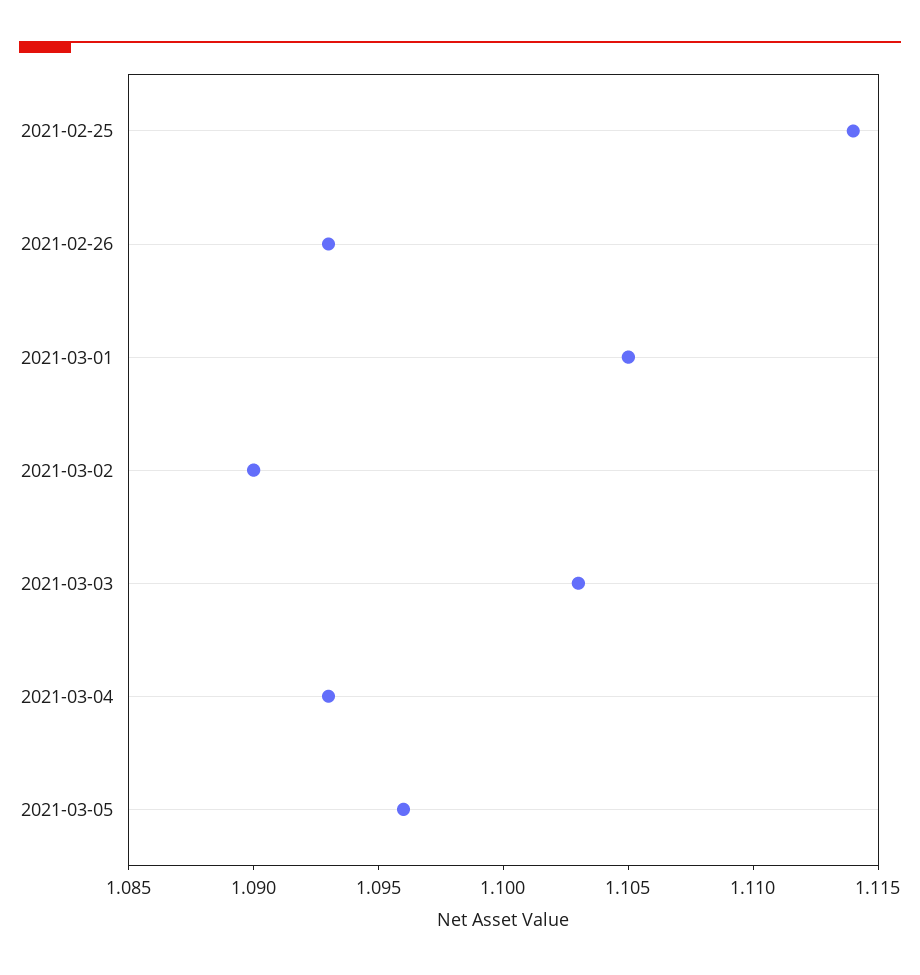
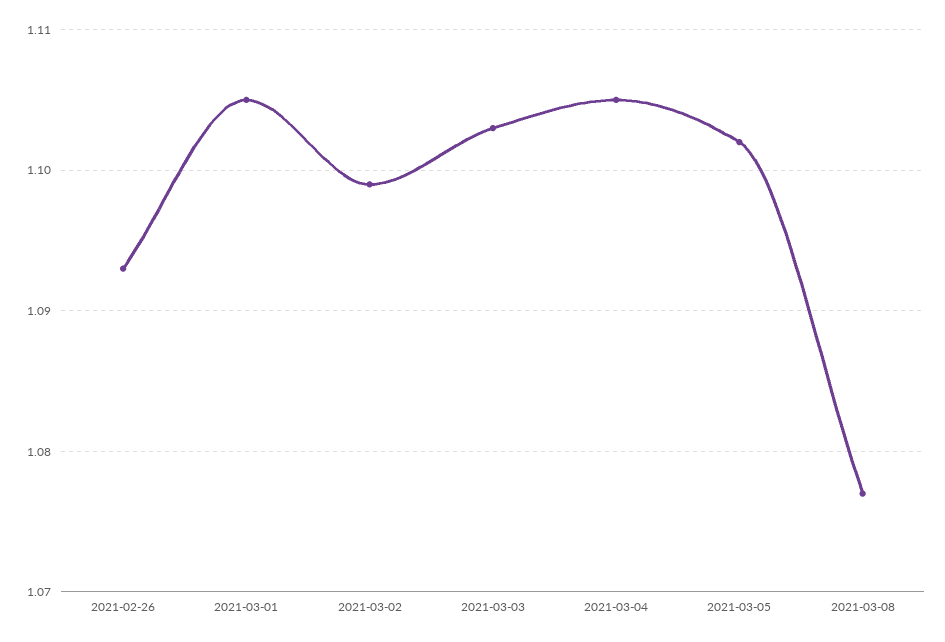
2021-02-25: 1.114 -> none
2021-03-02: 1.09 -> 1.099
2021-03-04: 1.093 -> 1.105
2021-03-05: 1.096 -> 1.102
2021-03-08: none -> 1.077

